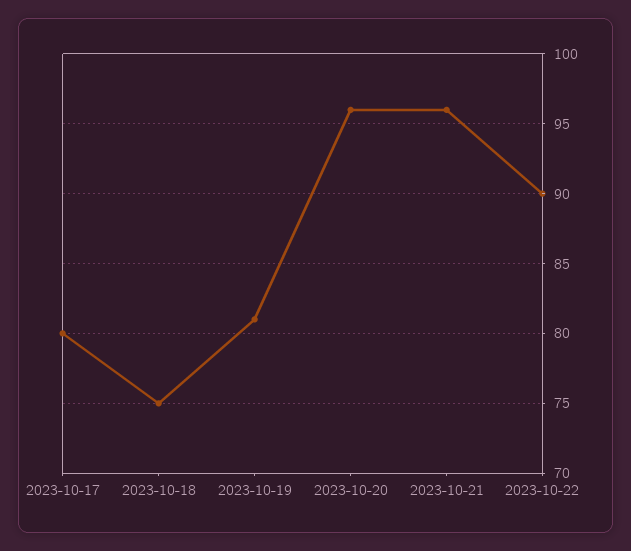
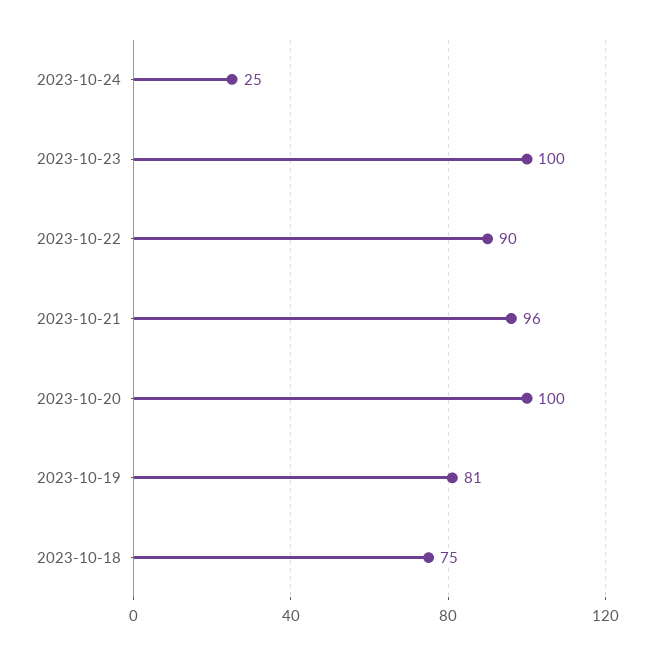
2023-10-17: 80 -> none
2023-10-20: 96 -> 100
2023-10-24: none -> 25
2023-10-23: none -> 100

